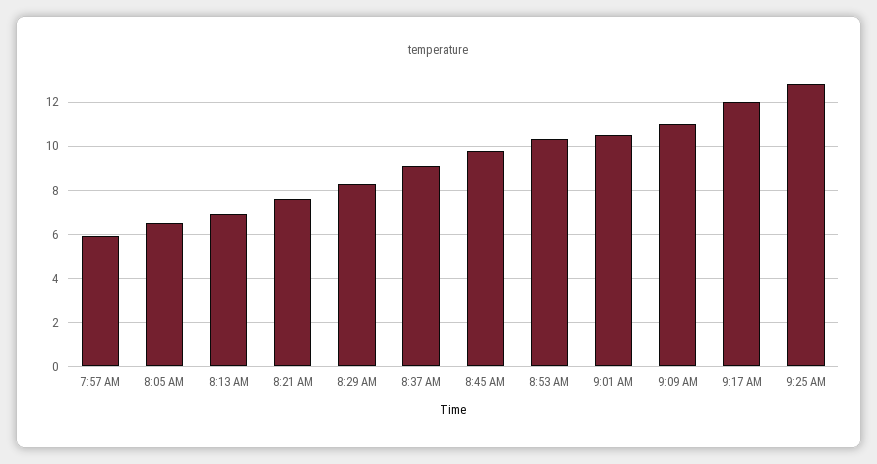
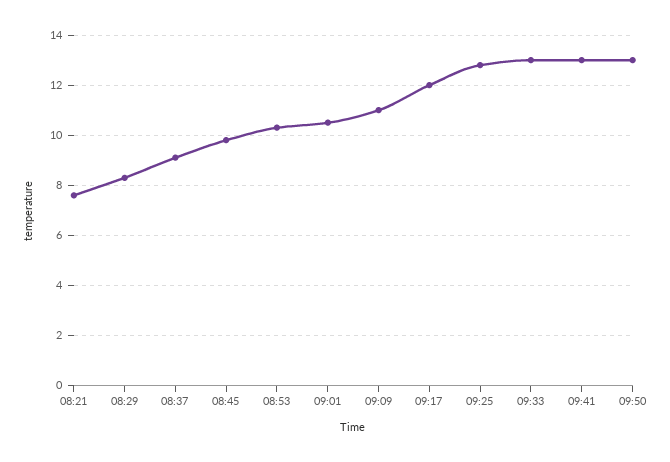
7:57 AM: 6 -> none
8:05 AM: 6.5 -> none
8:13 AM: 7 -> none
09:33: none -> 13
09:41: none -> 13
09:50: none -> 13

